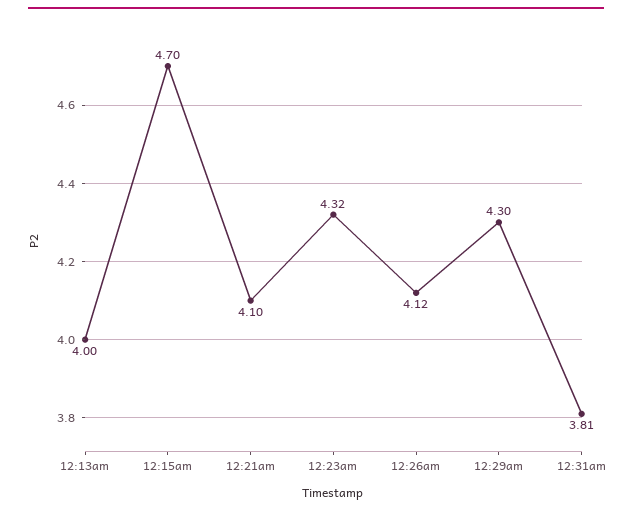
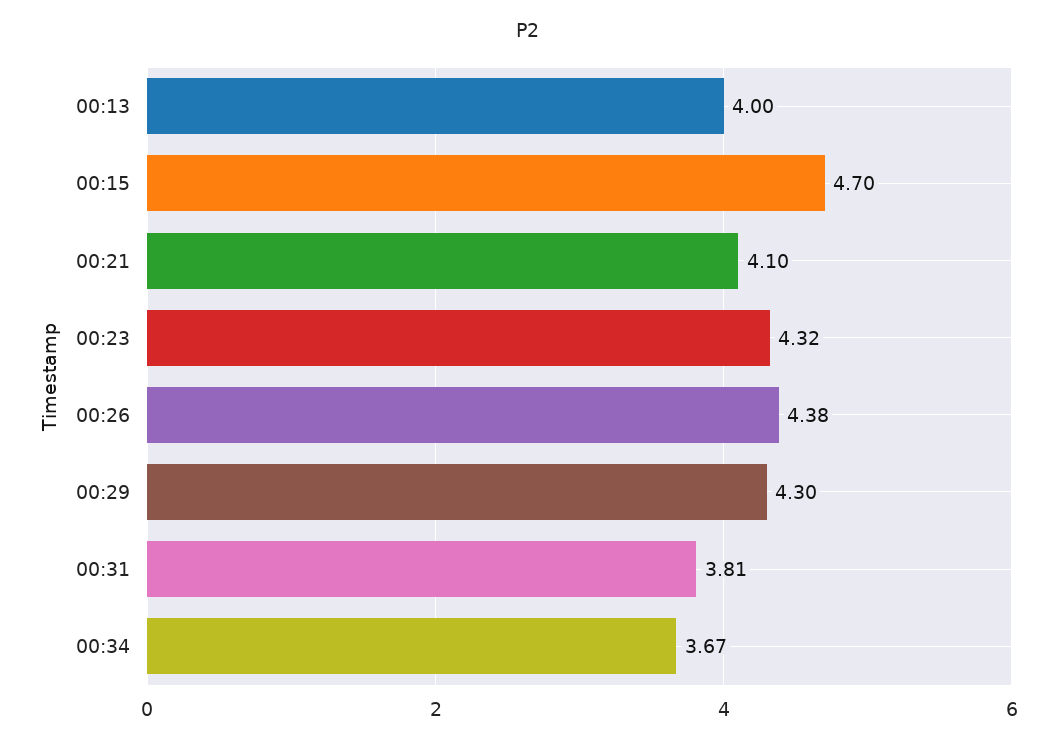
12:26am: 4.12 -> 4.38
00:34: none -> 3.67

